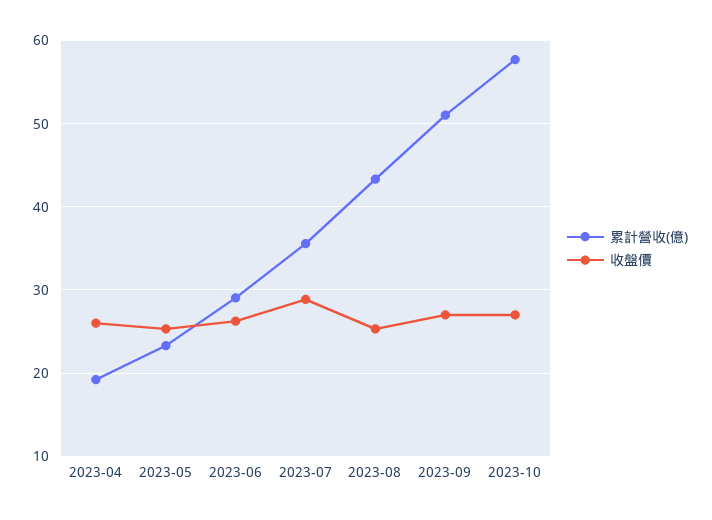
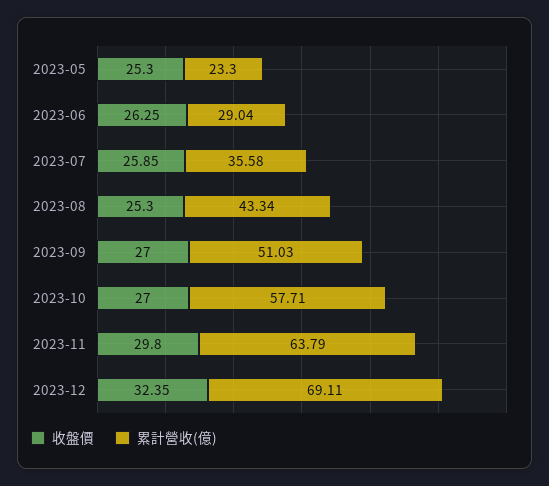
累計營收(億), 2023-04: 19 -> none
收盤價, 2023-04: 26 -> none
收盤價, 2023-07: 29 -> 25.85
收盤價, 2023-11: none -> 29.8
累計營收(億), 2023-11: none -> 63.79
收盤價, 2023-12: none -> 32.35
累計營收(億), 2023-12: none -> 69.11

